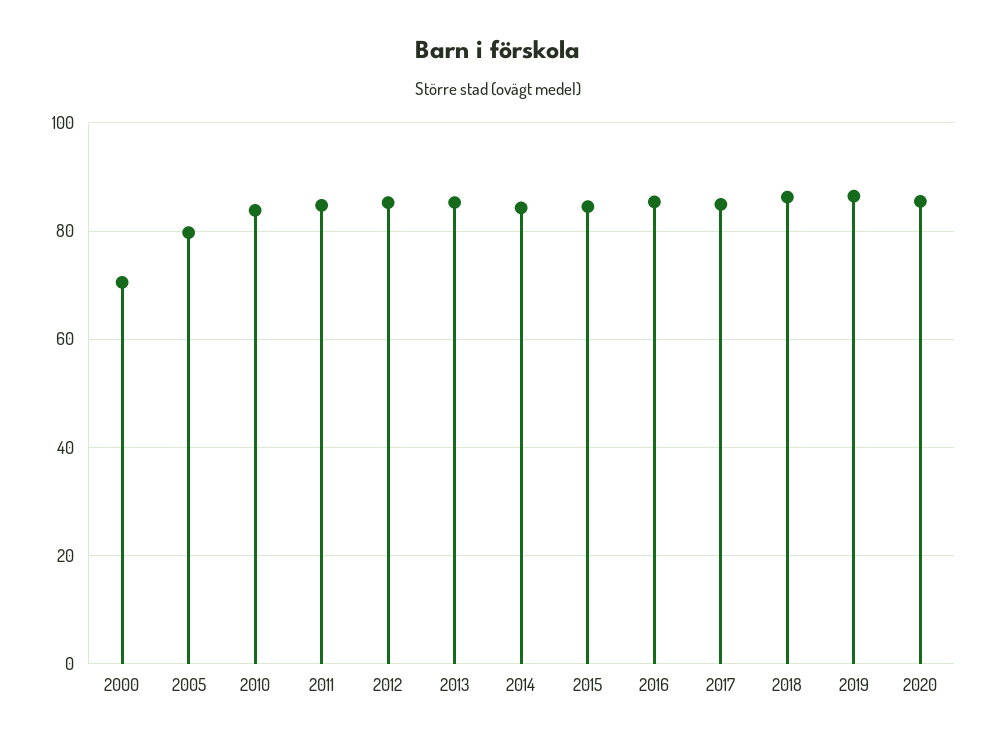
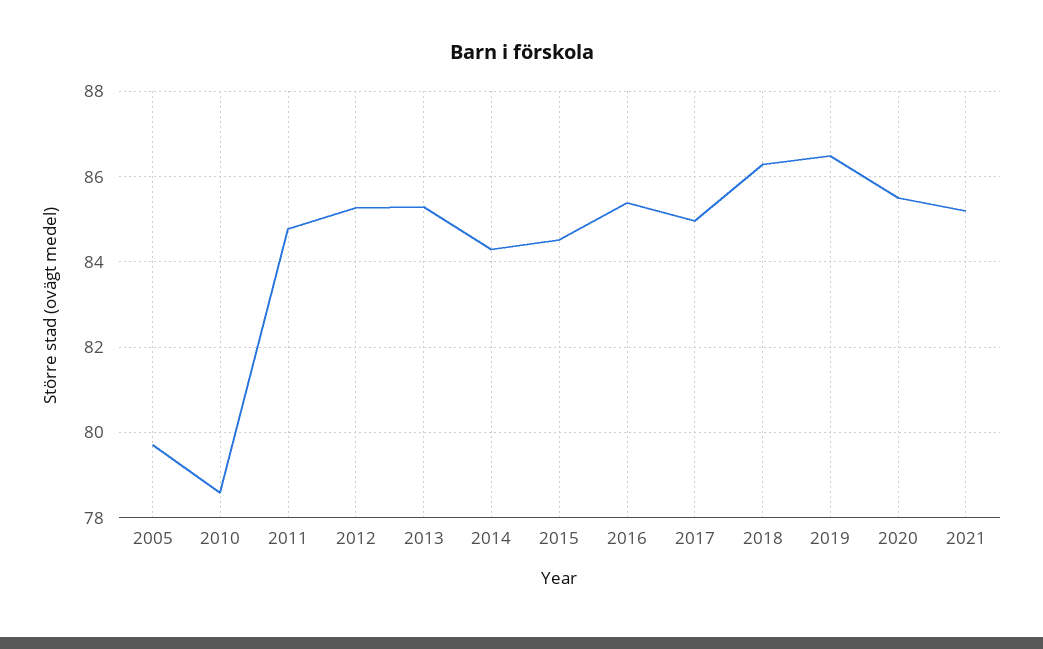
2000: 70 -> none
2010: 84 -> 78.6
2021: none -> 85.2

